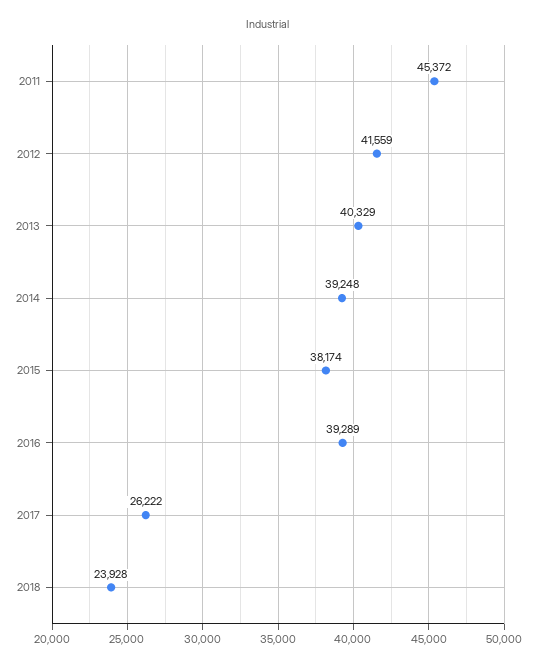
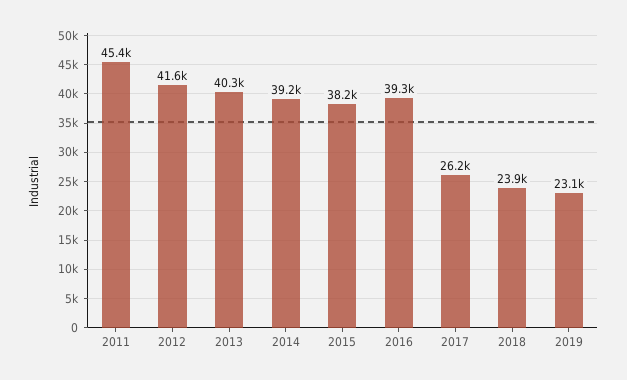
2019: none -> 23100

